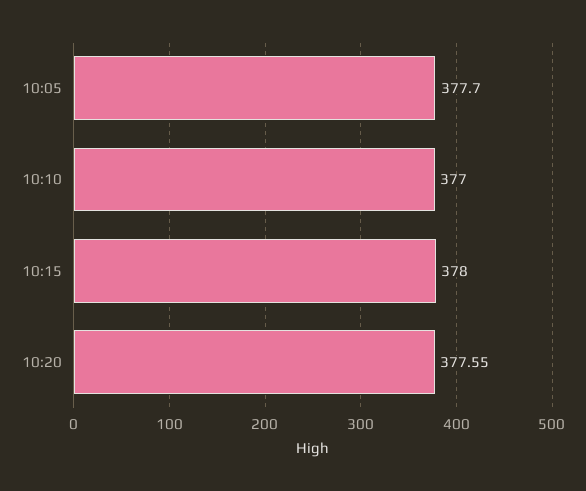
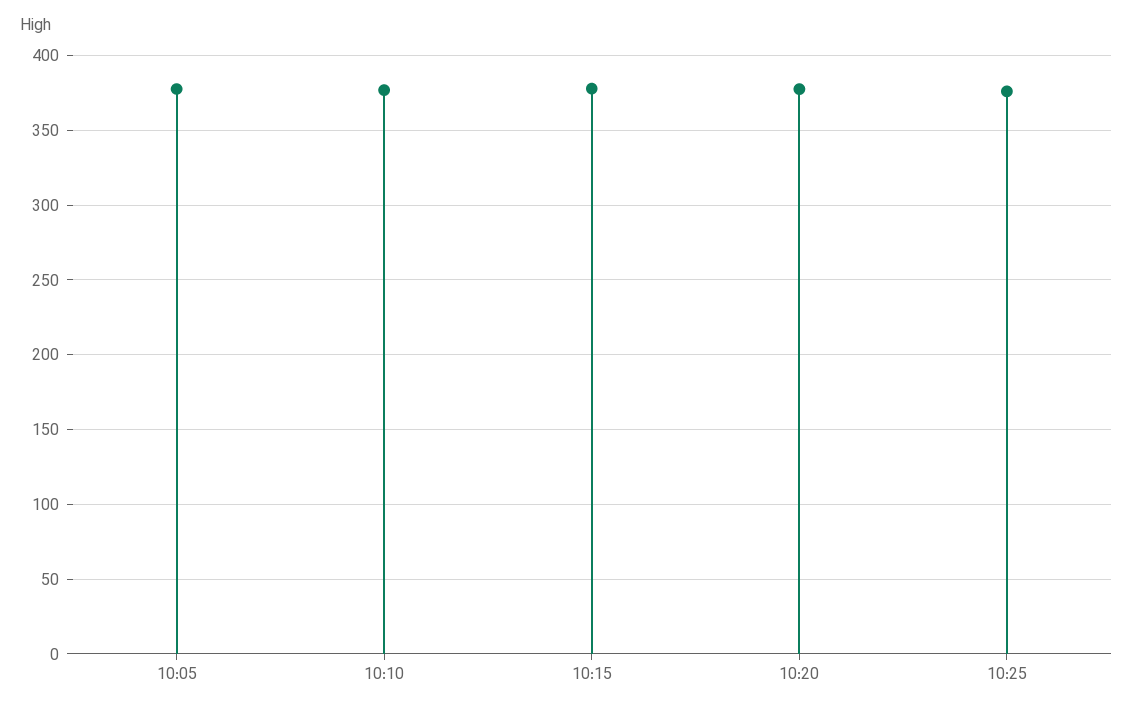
10:25: none -> 375

